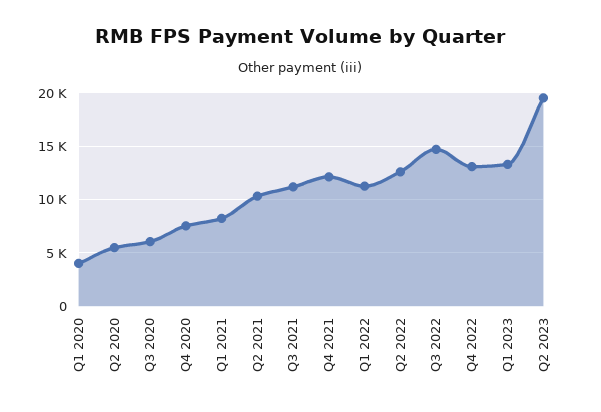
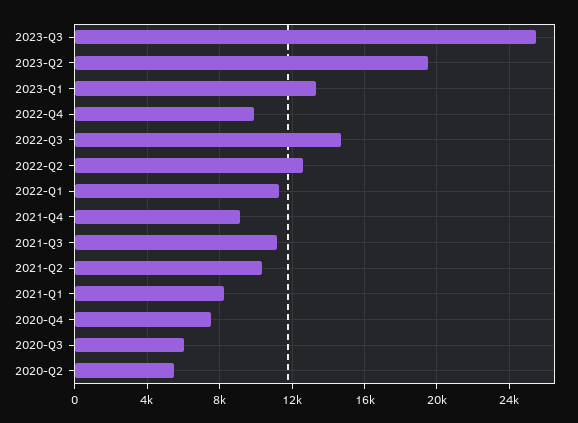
Q1 2020: 4000 -> none
Q4 2021: 12000 -> 9000
Q4 2022: 13000 -> 10000
2023-Q3: none -> 25500

